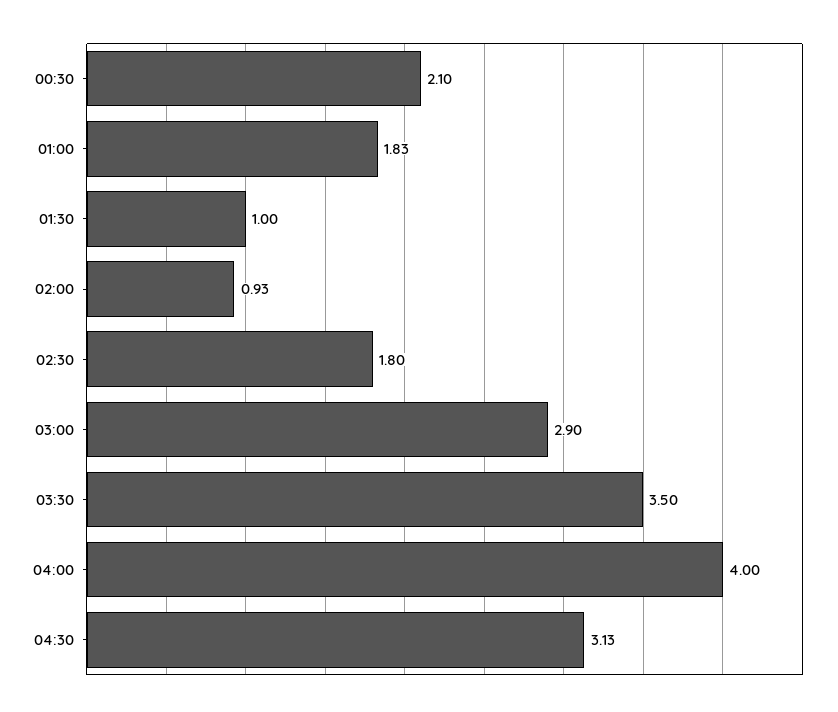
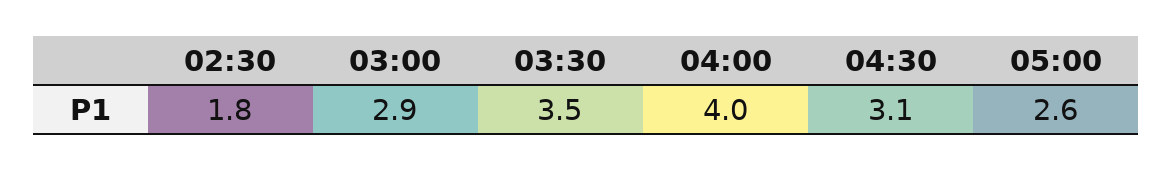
00:30: 2.1 -> none
01:00: 1.83 -> none
01:30: 1 -> none
02:00: 0.93 -> none
04:30: 3.13 -> 3.1
05:00: none -> 2.6

